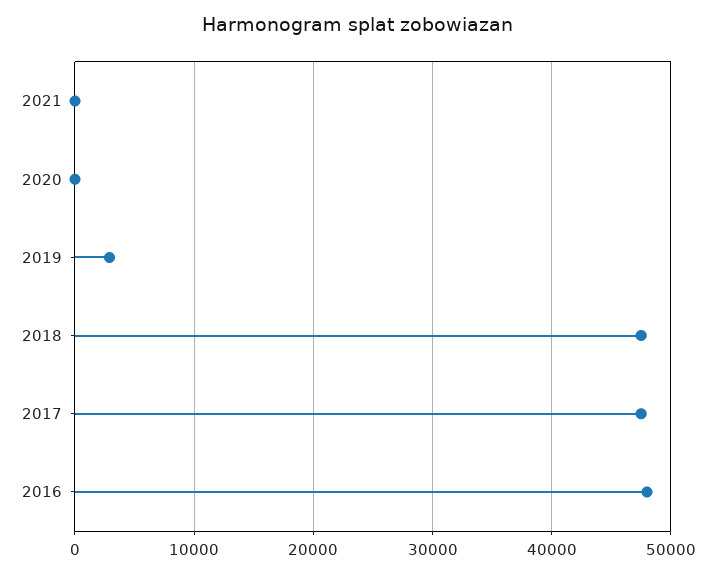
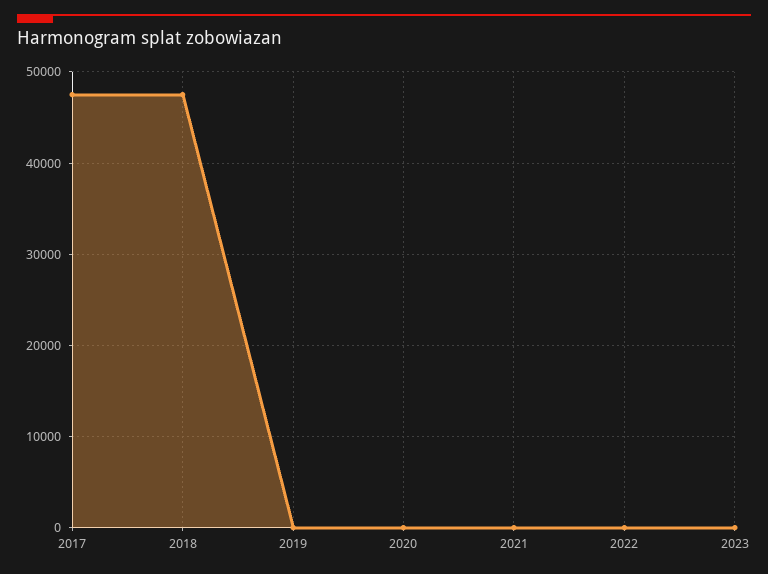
2019: 3000 -> 0
2016: 48000 -> none
2022: none -> 0
2023: none -> 0

